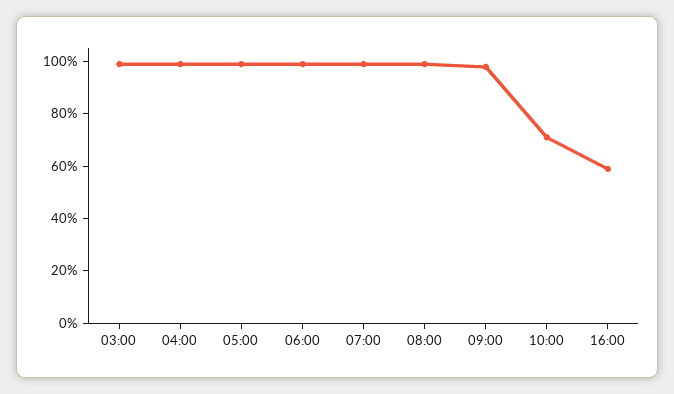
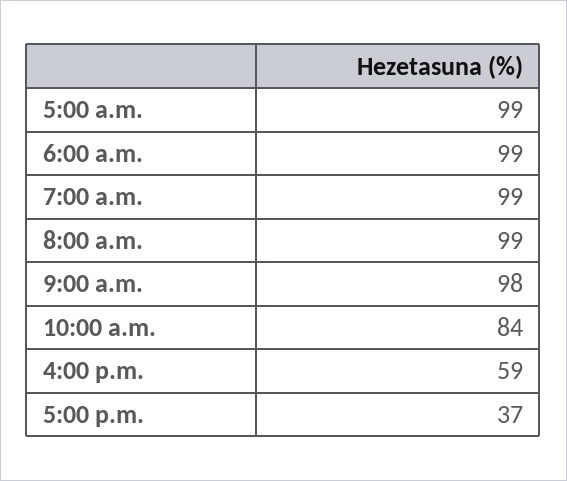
03:00: 100 -> none
04:00: 100 -> none
10:00: 70 -> 84
5:00 p.m.: none -> 37

